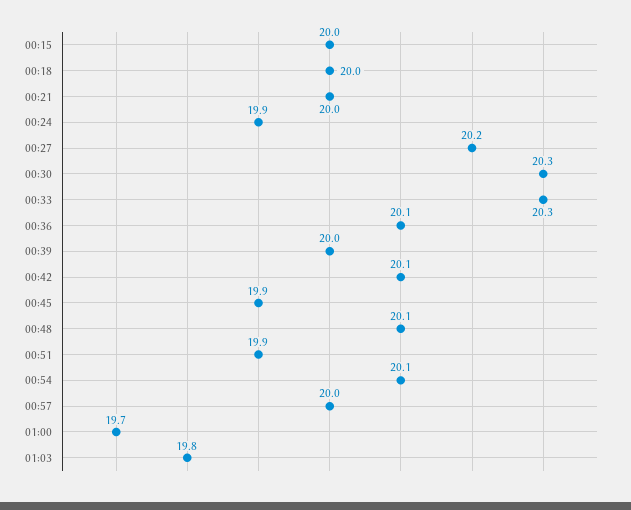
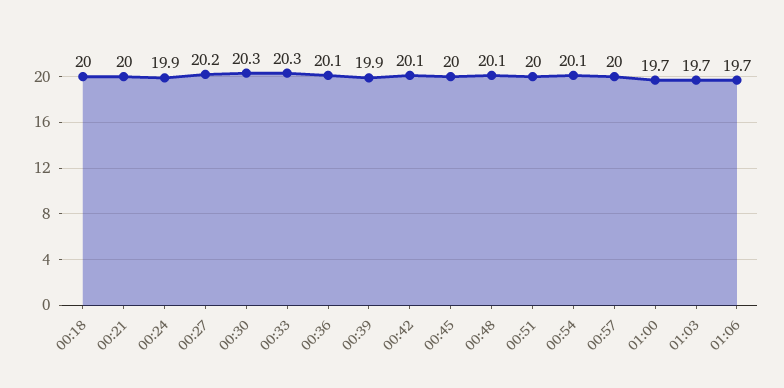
00:15: 20 -> none
00:39: 20 -> 19.9
00:45: 19.9 -> 20
00:51: 19.9 -> 20
01:03: 19.8 -> 19.7
01:06: none -> 19.7

